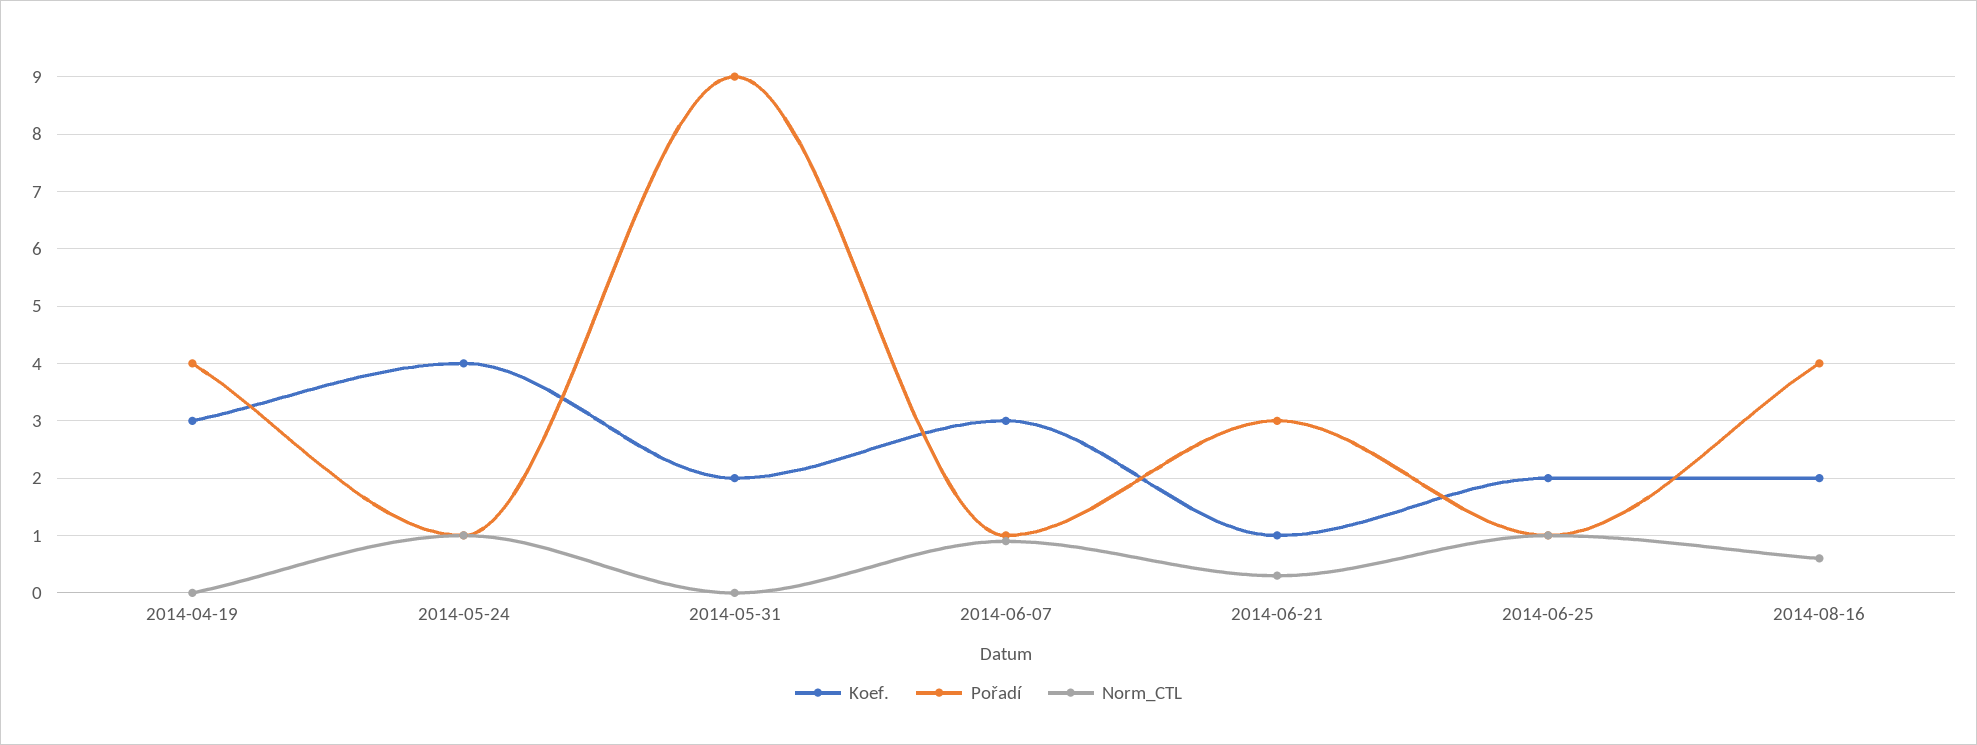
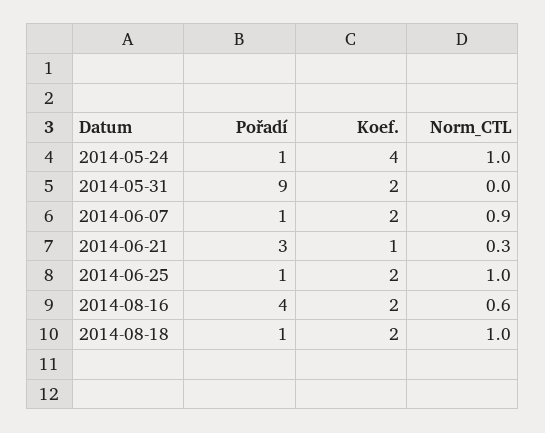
Koef., 2014-04-19: 3 -> none
Pořadí, 2014-04-19: 4 -> none
Norm_CTL, 2014-04-19: 0 -> none
Koef., 2014-06-07: 3 -> 2
Pořadí, 2014-08-18: none -> 1
Koef., 2014-08-18: none -> 2
Norm_CTL, 2014-08-18: none -> 1

